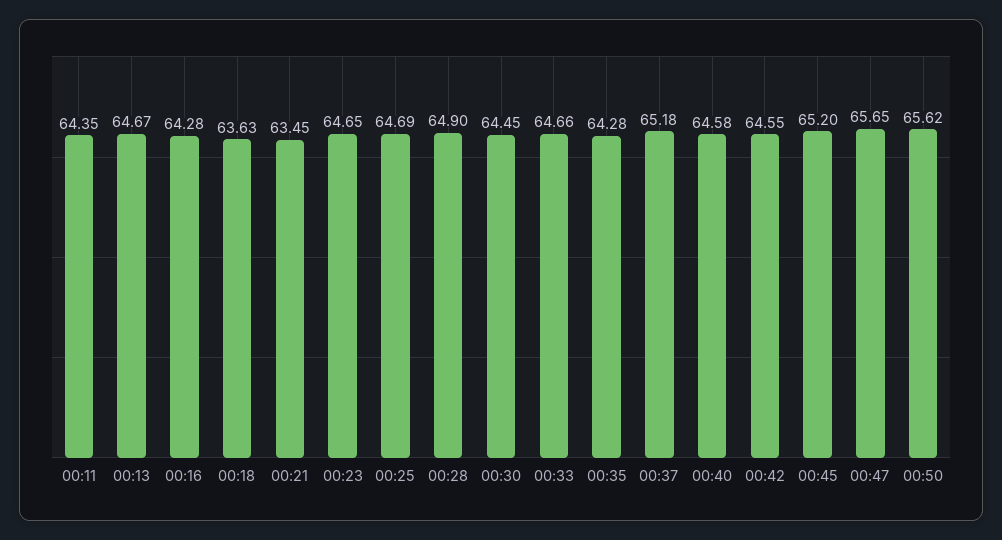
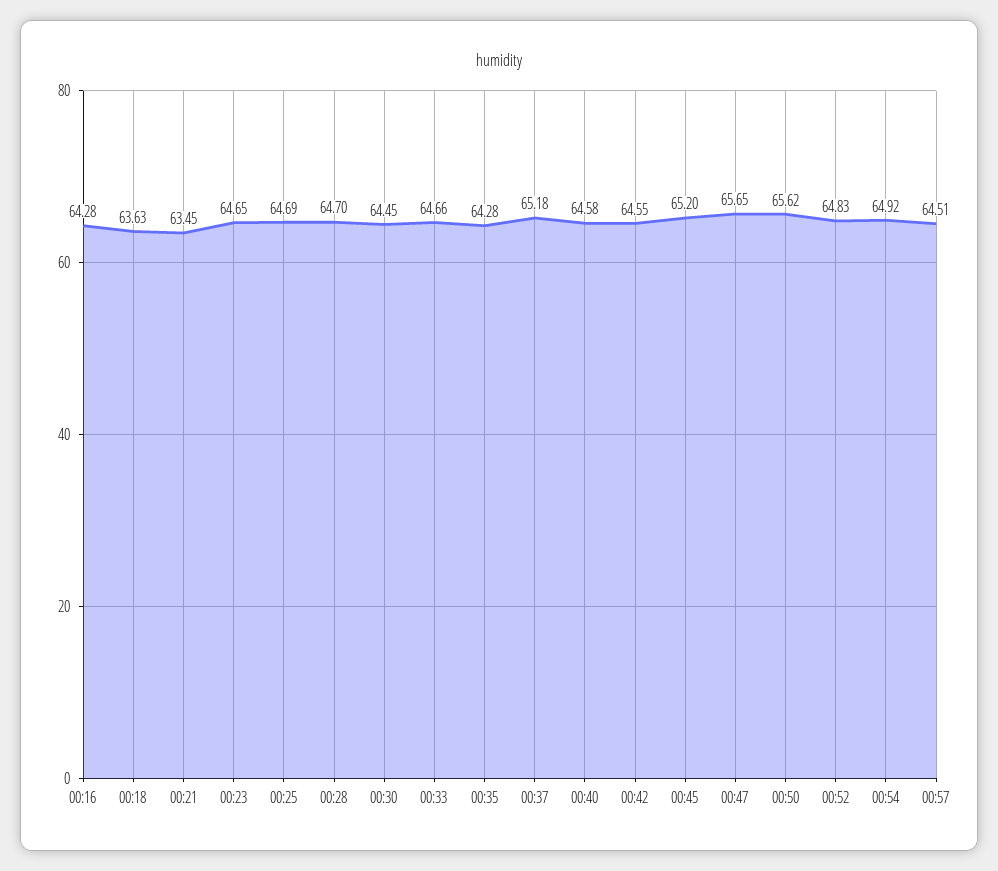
00:11: 64.35 -> none
00:13: 64.67 -> none
00:28: 64.9 -> 64.7
00:52: none -> 64.83
00:54: none -> 64.92
00:57: none -> 64.51

